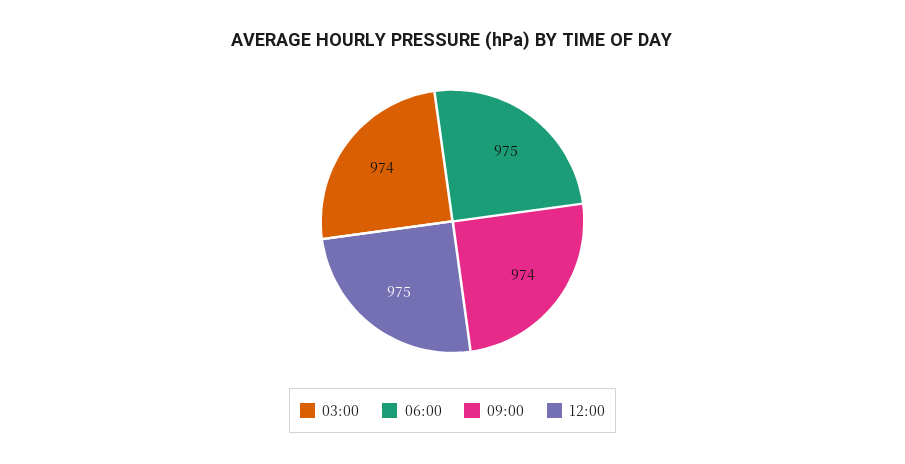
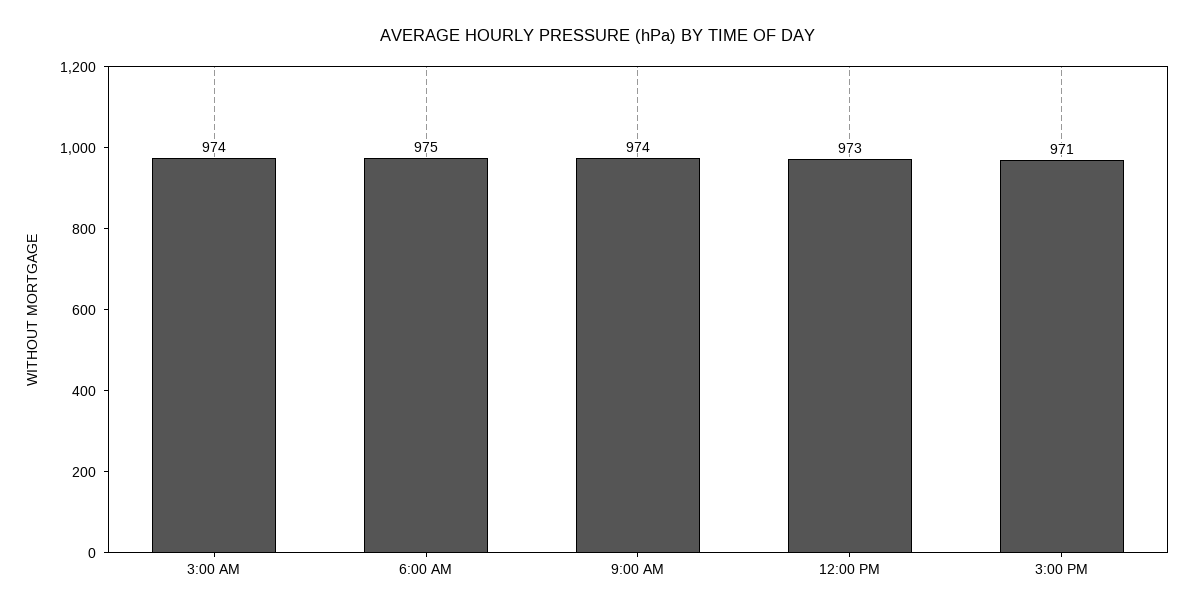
12:00: 975 -> 973
3:00 PM: none -> 971

